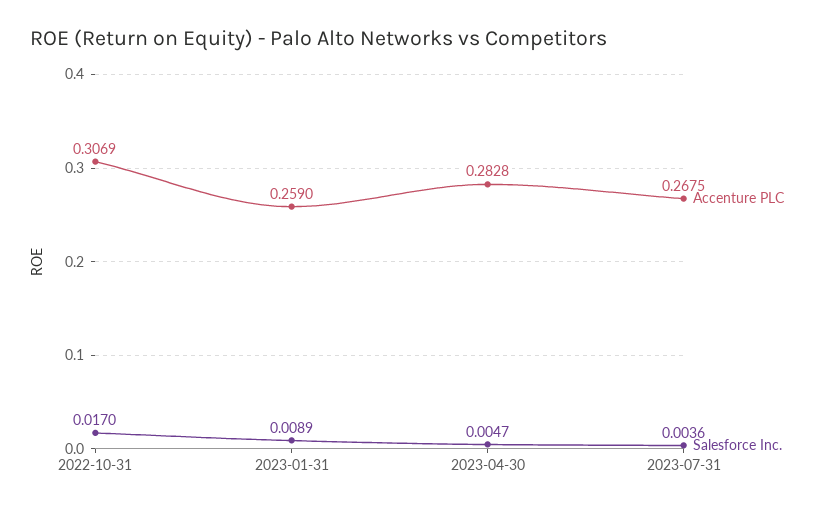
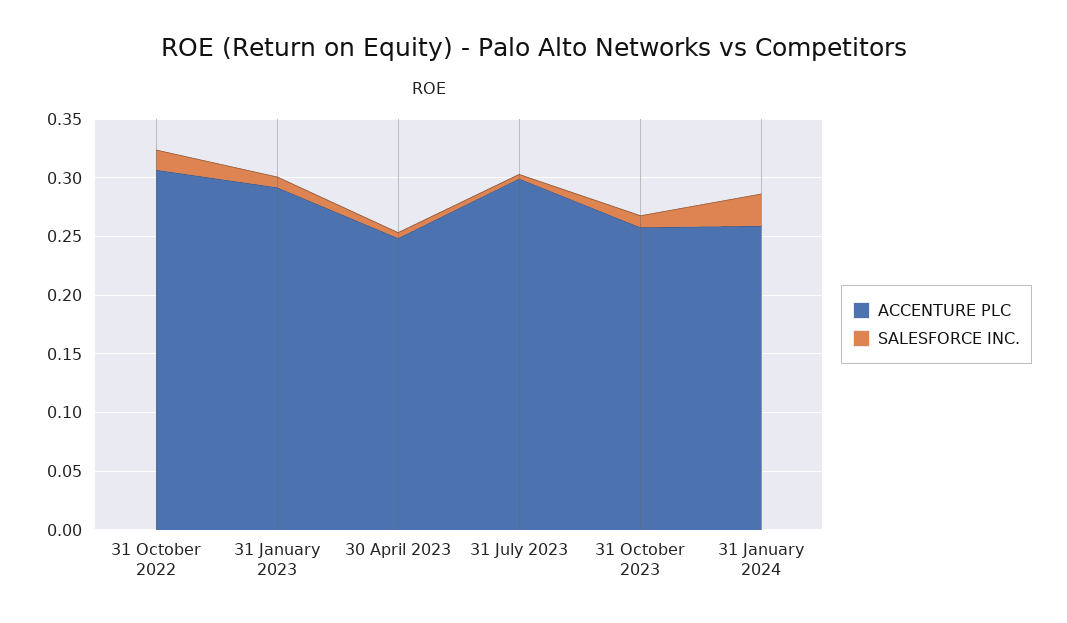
Accenture PLC, 2023-01-31: 0.259 -> 0.29
Accenture PLC, 2023-04-30: 0.2828 -> 0.25
Accenture PLC, 2023-07-31: 0.2675 -> 0.3
Accenture PLC, 31 October 2023: none -> 0.26
Salesforce Inc., 31 October 2023: none -> 0.01
Accenture PLC, 31 January 2024: none -> 0.26
Salesforce Inc., 31 January 2024: none -> 0.03

